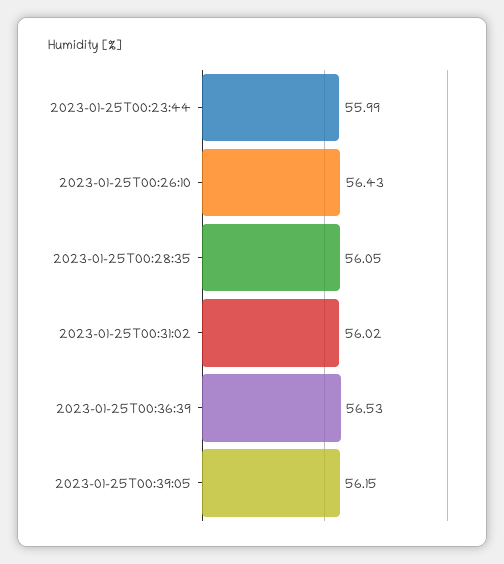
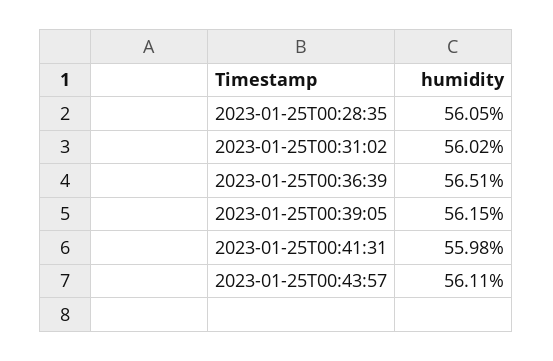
2023-01-25T00:23:44: 55.99 -> none
2023-01-25T00:26:10: 56.43 -> none
2023-01-25T00:36:39: 56.53 -> 56.51
2023-01-25T00:41:31: none -> 55.98
2023-01-25T00:43:57: none -> 56.11

